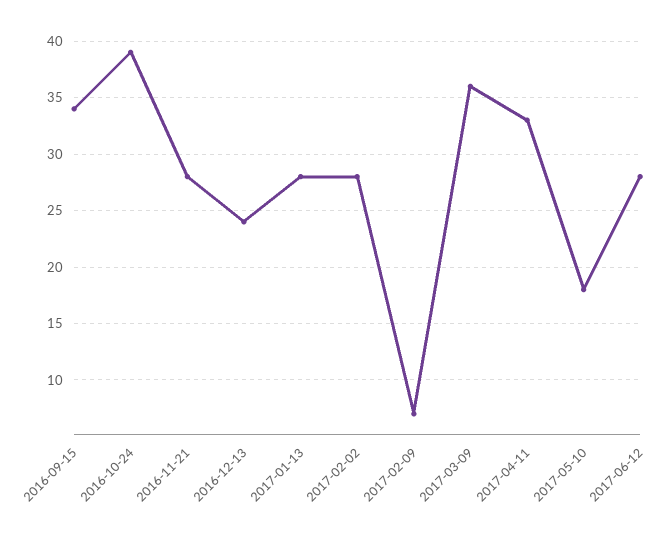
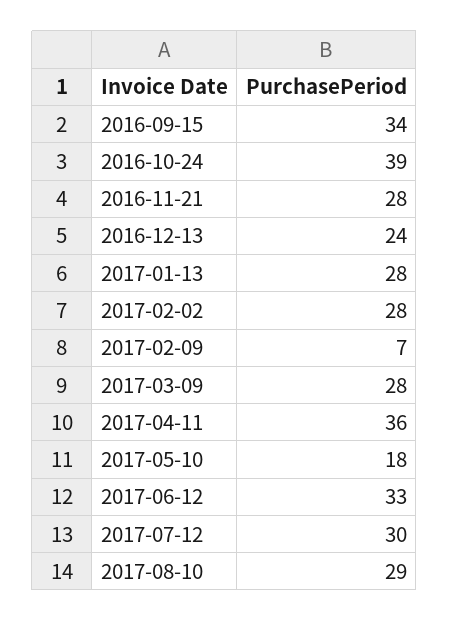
2017-03-09: 36 -> 28
2017-04-11: 33 -> 36
2017-06-12: 28 -> 33
2017-07-12: none -> 30
2017-08-10: none -> 29

